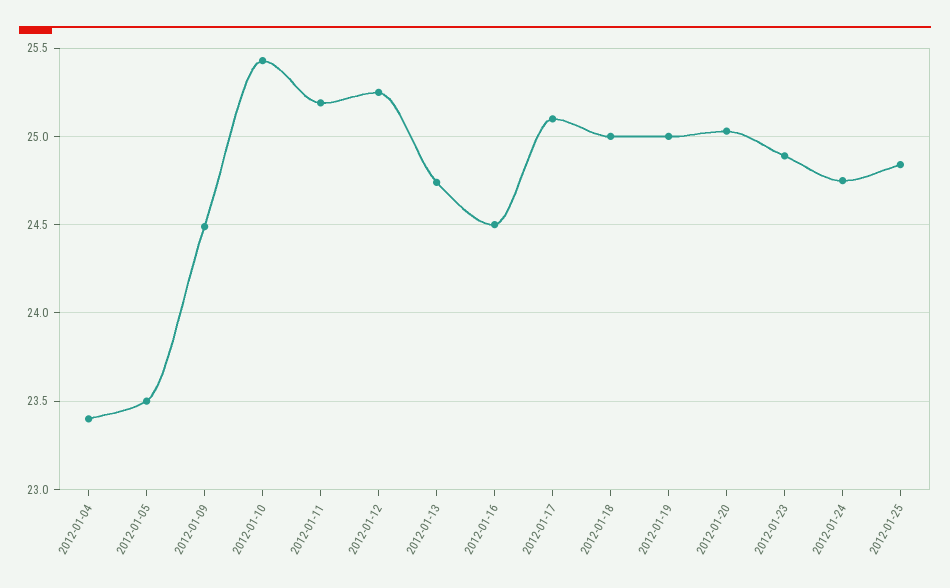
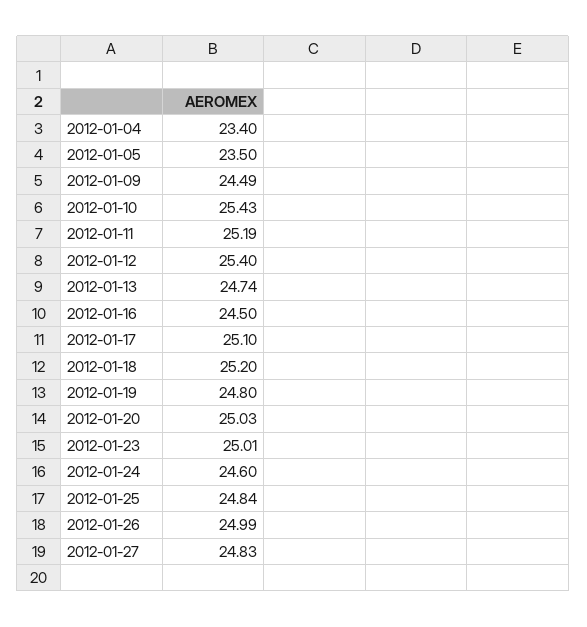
2012-01-12: 25.25 -> 25.4
2012-01-18: 25 -> 25.2
2012-01-19: 25 -> 24.8
2012-01-23: 24.9 -> 25.01
2012-01-24: 24.75 -> 24.6
2012-01-26: none -> 24.99
2012-01-27: none -> 24.83

